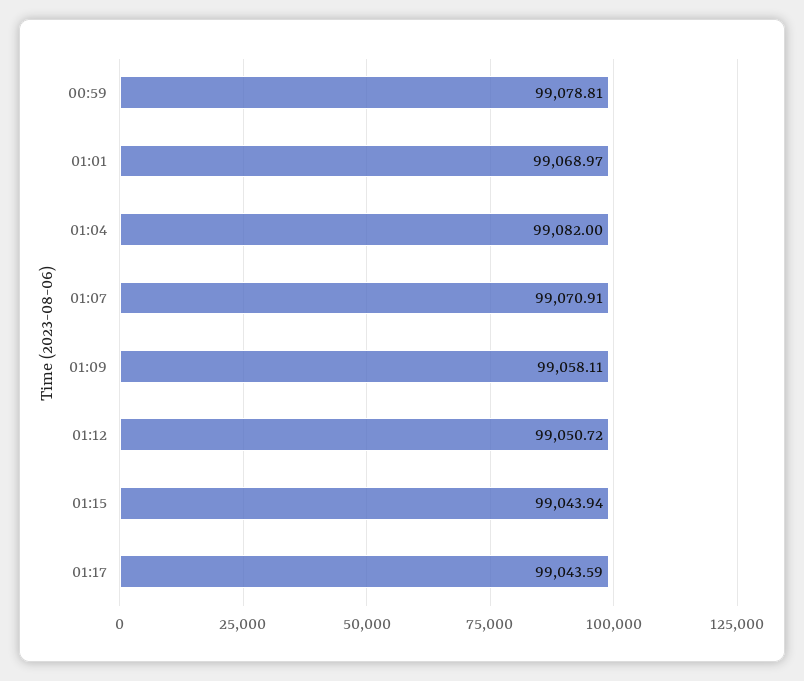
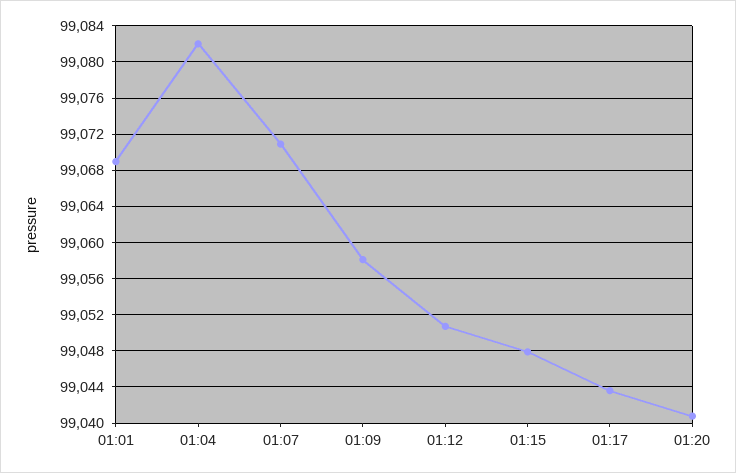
00:59: 99078.81 -> none
01:15: 99043.94 -> 99048
01:20: none -> 99041

